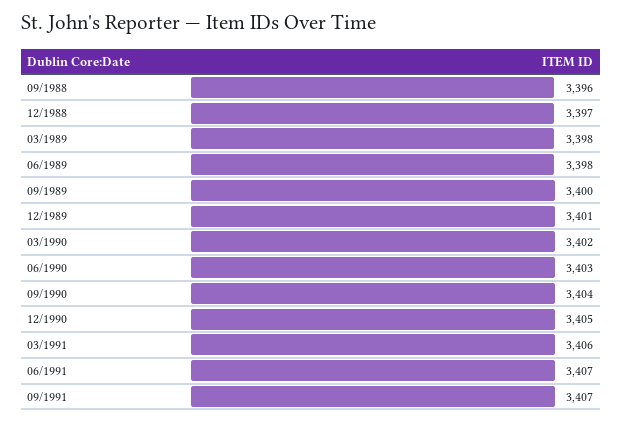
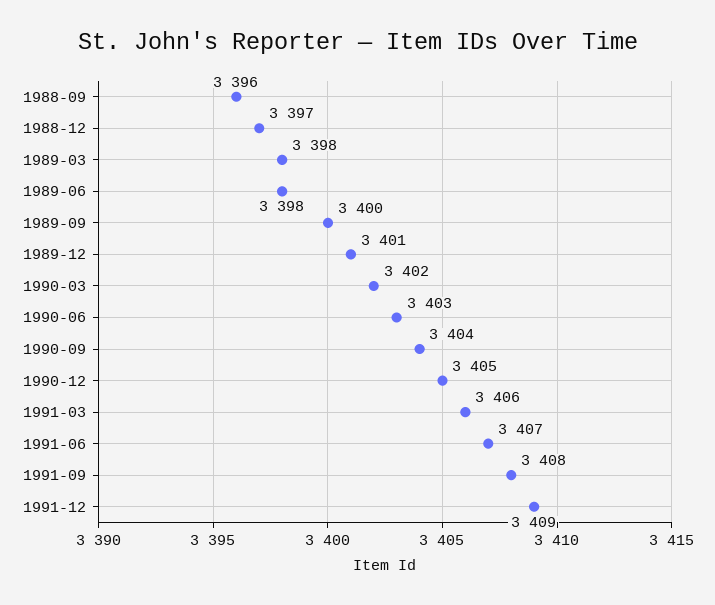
09/1991: 3407 -> 3408
1991-12: none -> 3409

